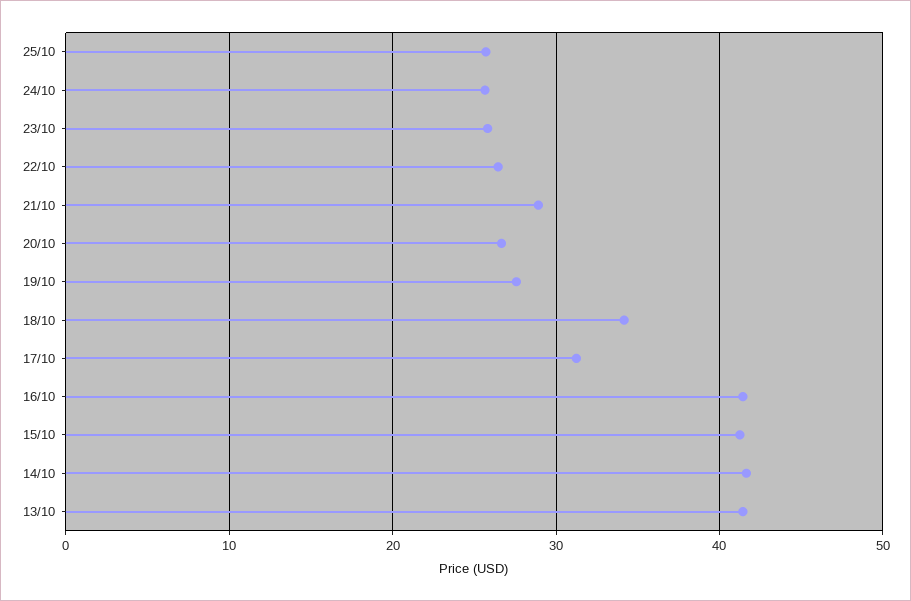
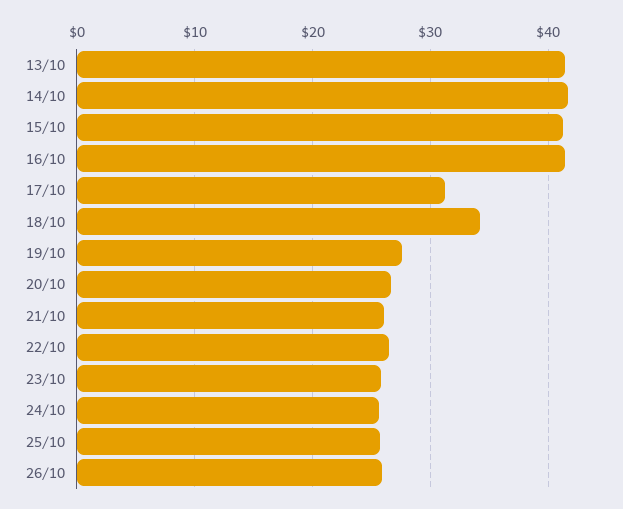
21/10: 29 -> 26
26/10: none -> 26

